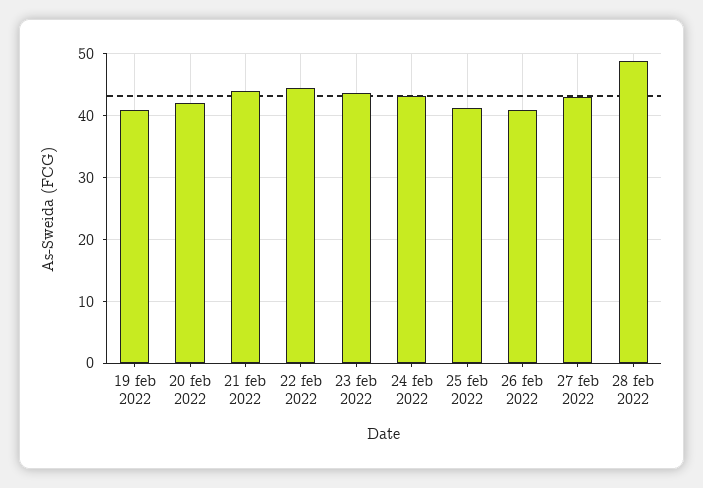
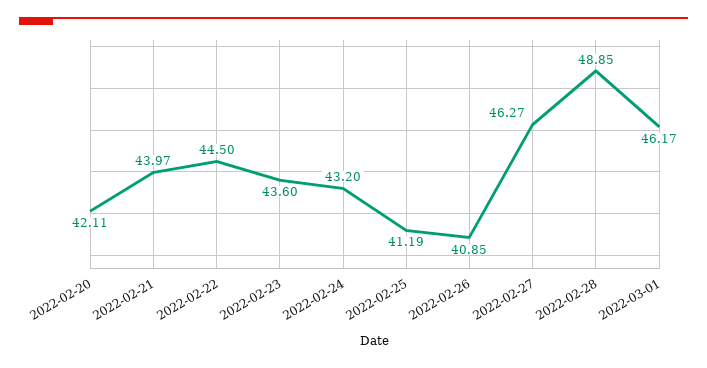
19 feb 2022: 41 -> none
27 feb 2022: 43 -> 46.27
2022-03-01: none -> 46.17

